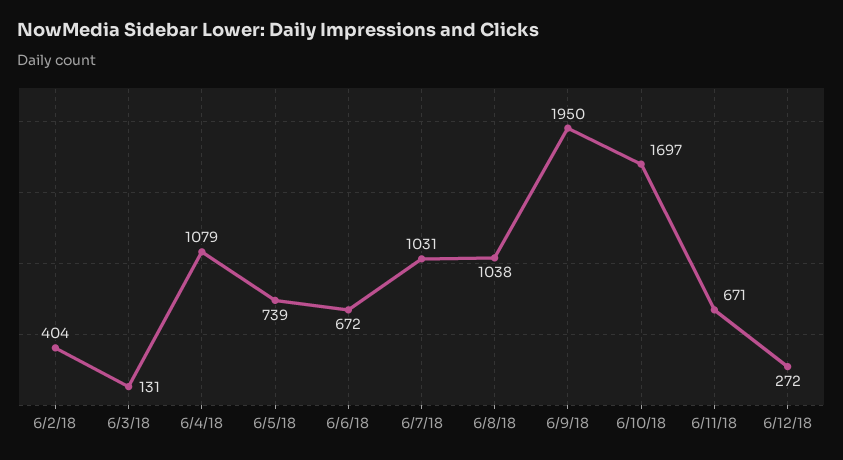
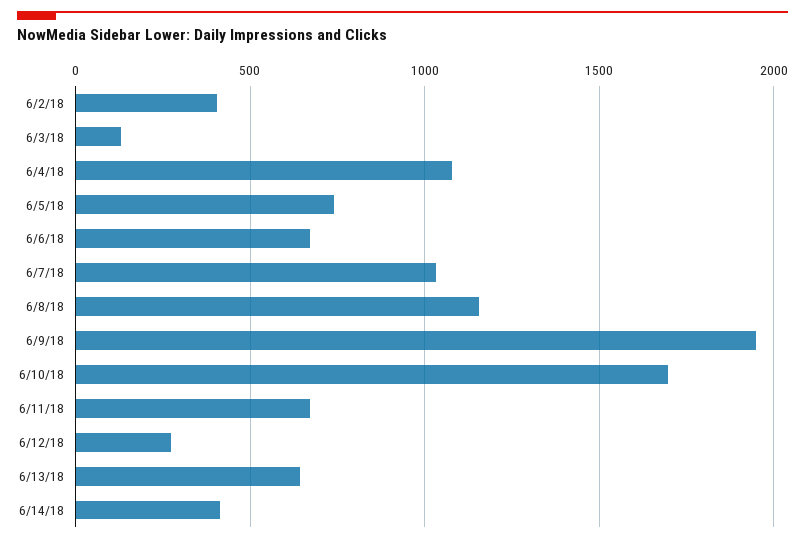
6/8/18: 1038 -> 1150
6/13/18: none -> 650
6/14/18: none -> 400

